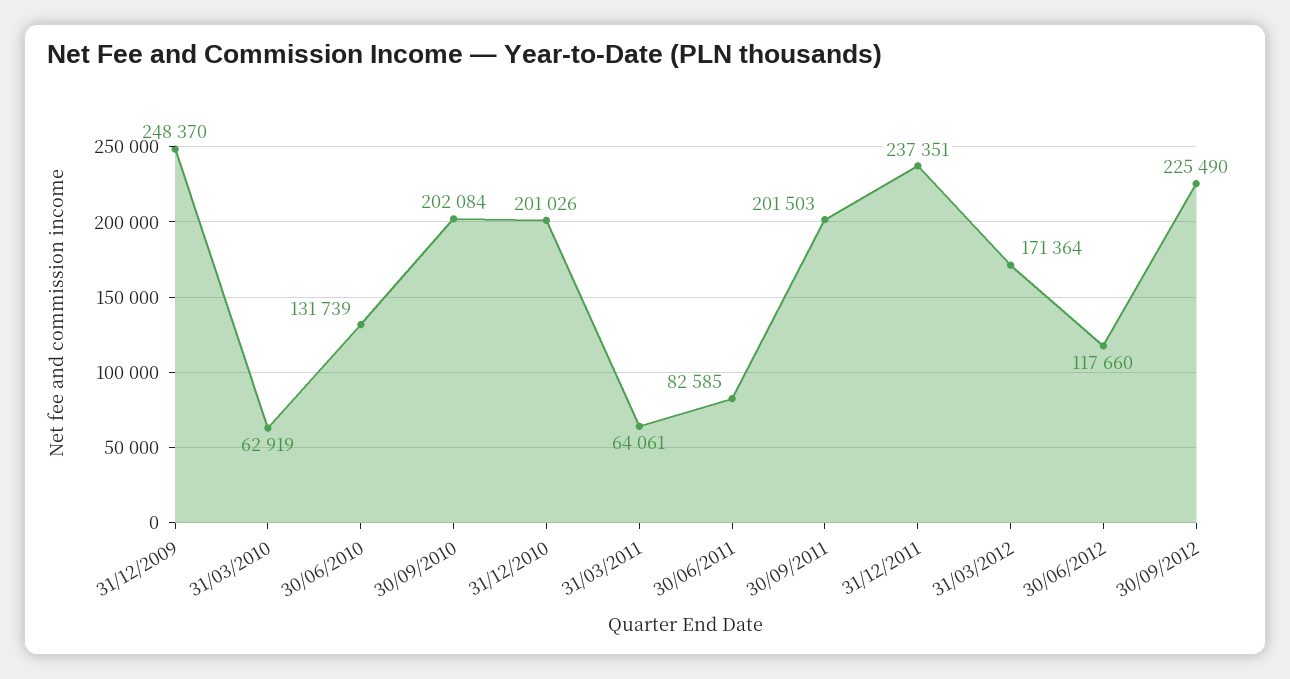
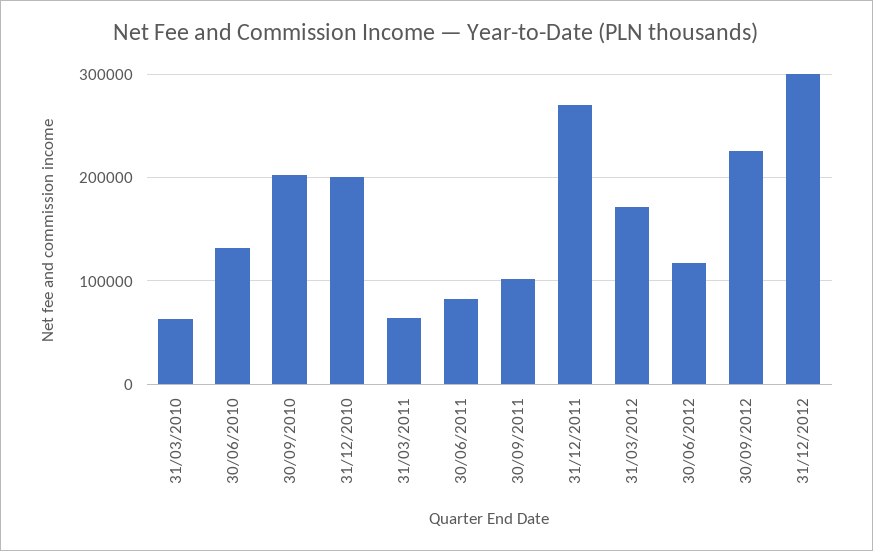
31/12/2009: 248370 -> none
30/09/2011: 201503 -> 100000
31/12/2011: 237351 -> 270000
31/12/2012: none -> 300000

